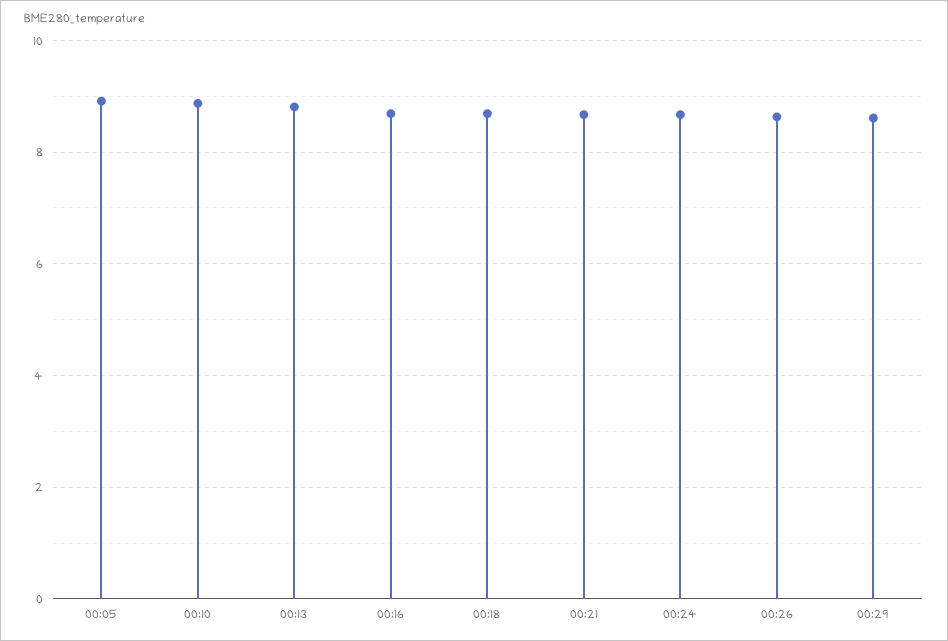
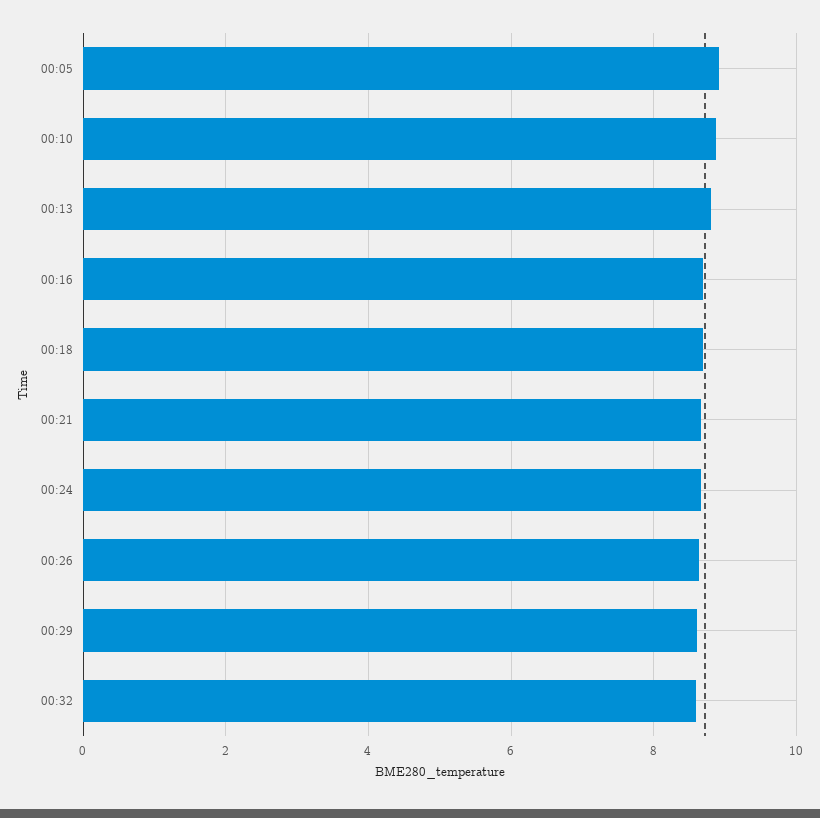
00:32: none -> 8.6

